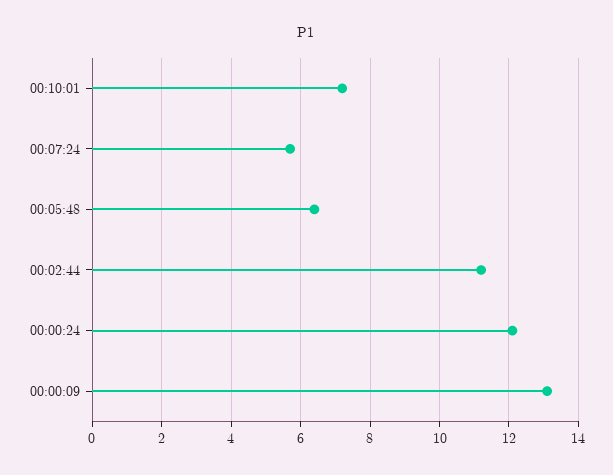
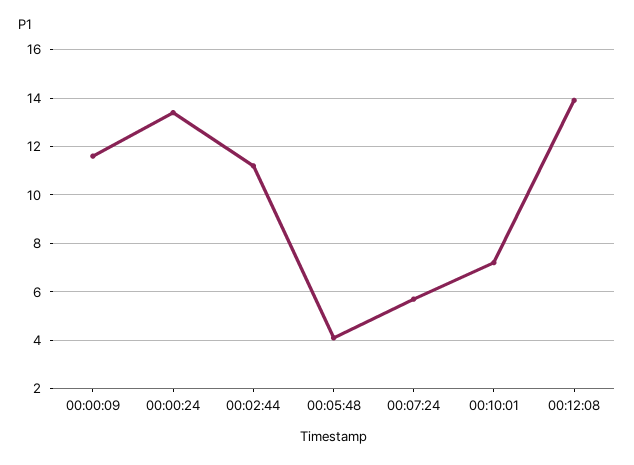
00:05:48: 6.5 -> 4
00:00:24: 12 -> 13.5
00:00:09: 13 -> 11.5
00:12:08: none -> 14

